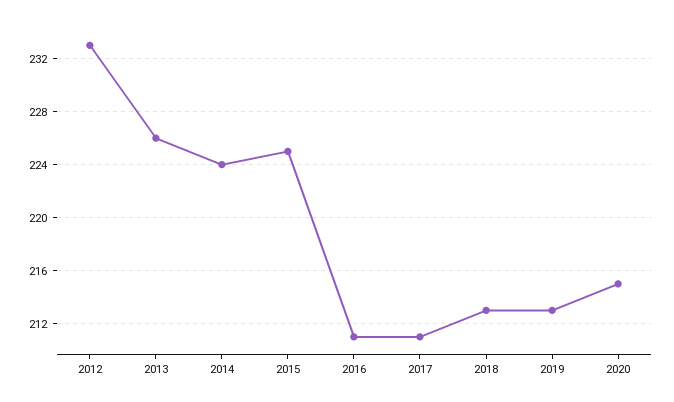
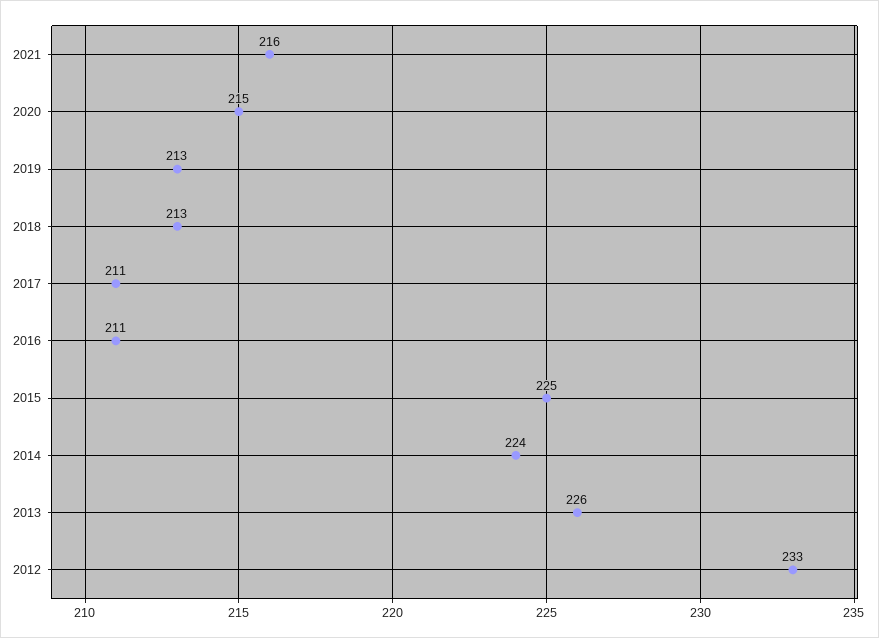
2021: none -> 216

